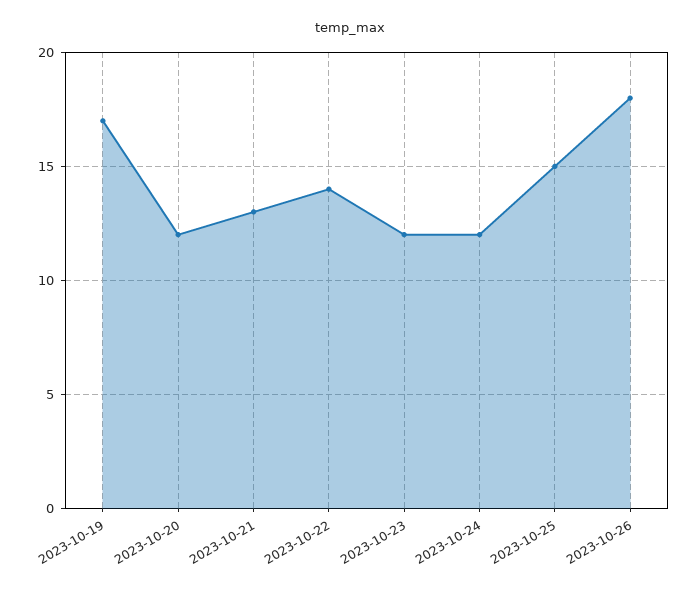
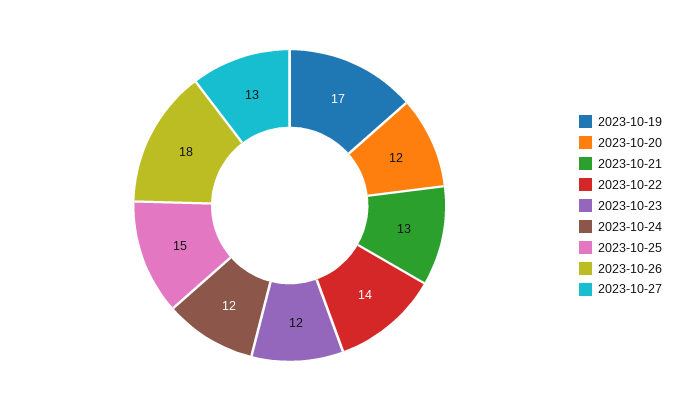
2023-10-27: none -> 13

